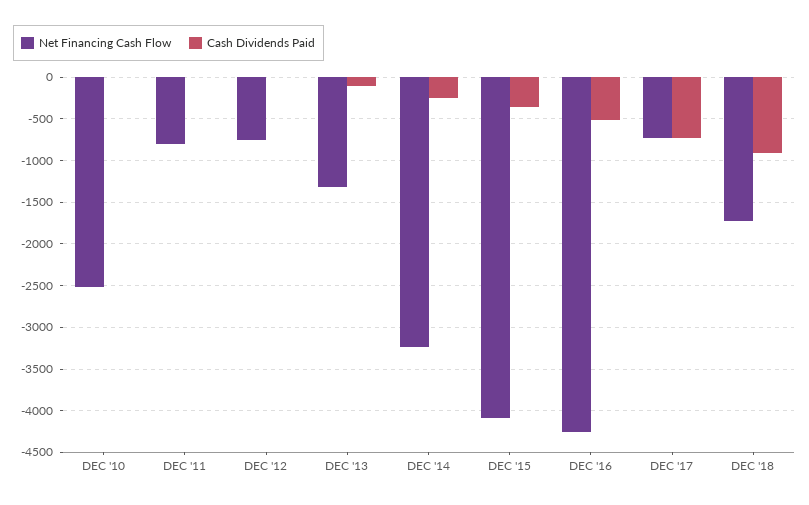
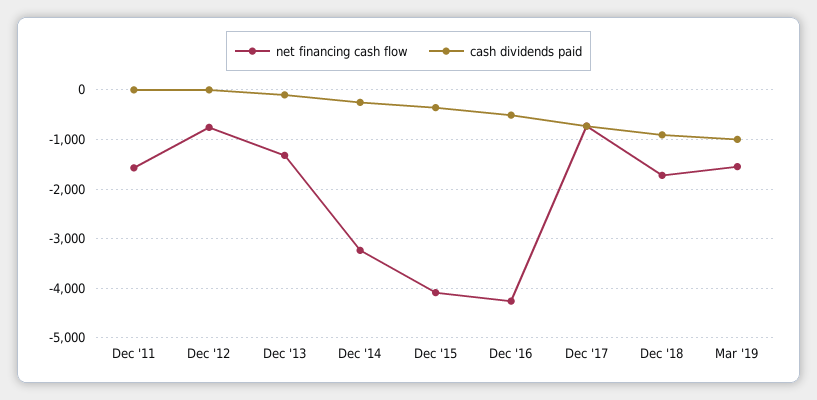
Net Financing Cash Flow, DEC '10: -2500 -> none
Cash Dividends Paid, DEC '10: 0 -> none
Net Financing Cash Flow, DEC '11: -800 -> -1600
Net Financing Cash Flow, Mar '19: none -> -1600
Cash Dividends Paid, Mar '19: none -> -1000

